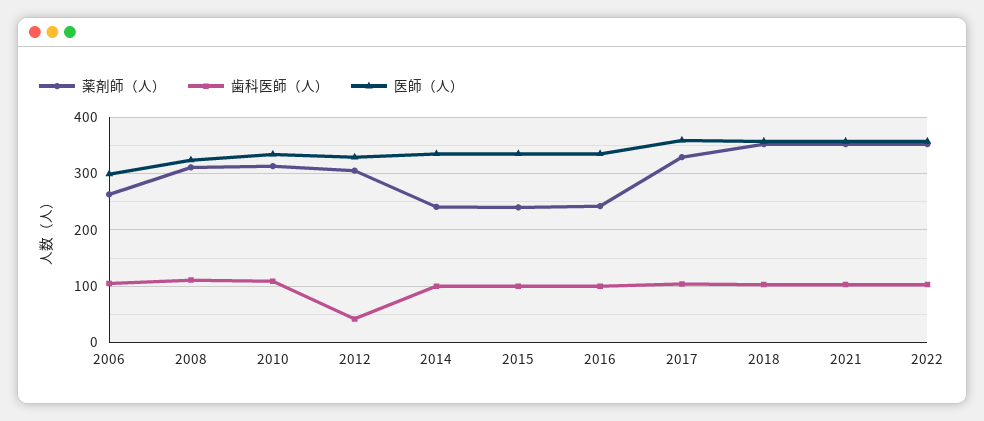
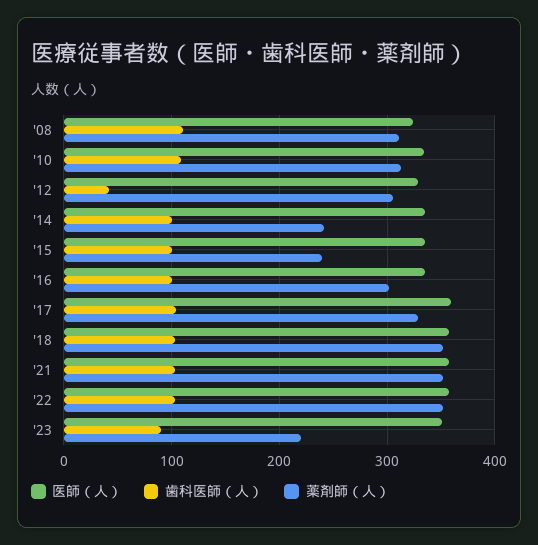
薬剤師（人）, 2006: 260 -> none
歯科医師（人）, 2006: 100 -> none
医師（人）, 2006: 300 -> none
薬剤師（人）, 2016: 240 -> 300
医師（人）, '23: none -> 350
歯科医師（人）, '23: none -> 90
薬剤師（人）, '23: none -> 220

